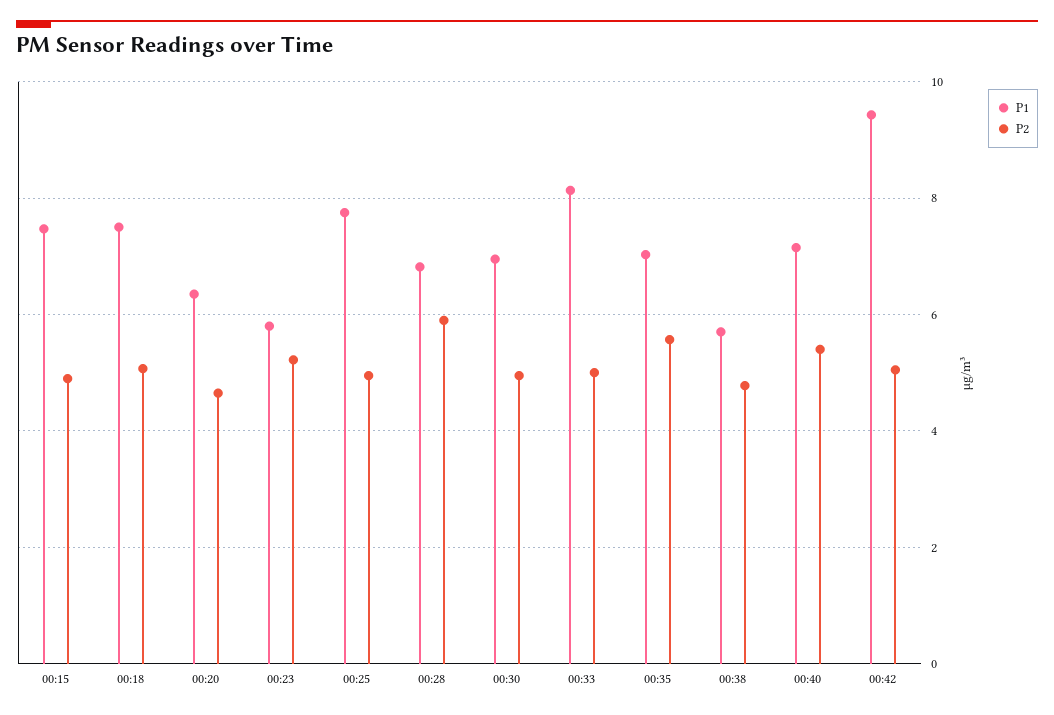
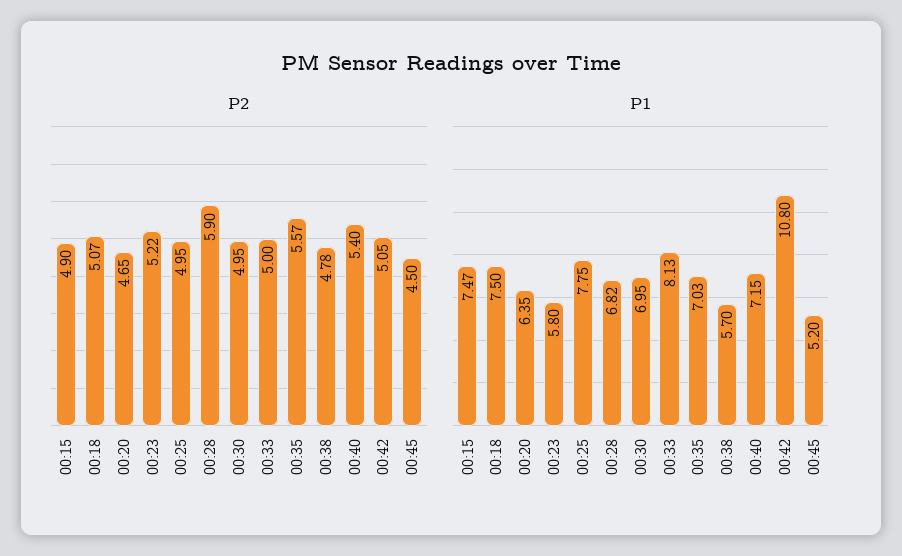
P1, 00:42: 9.4 -> 10.8
P2, 00:45: none -> 4.5
P1, 00:45: none -> 5.2

